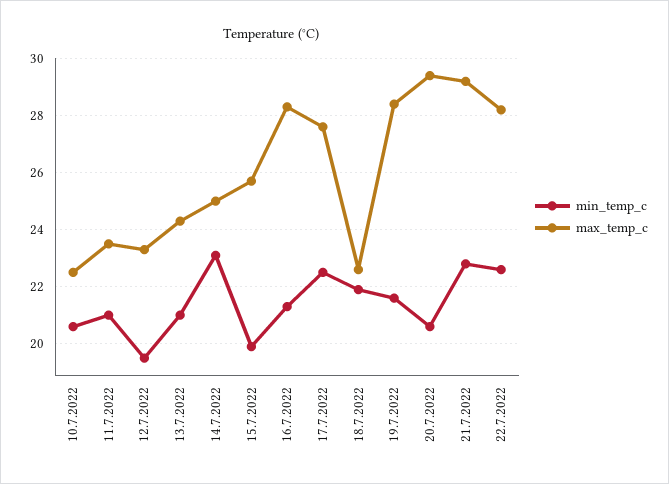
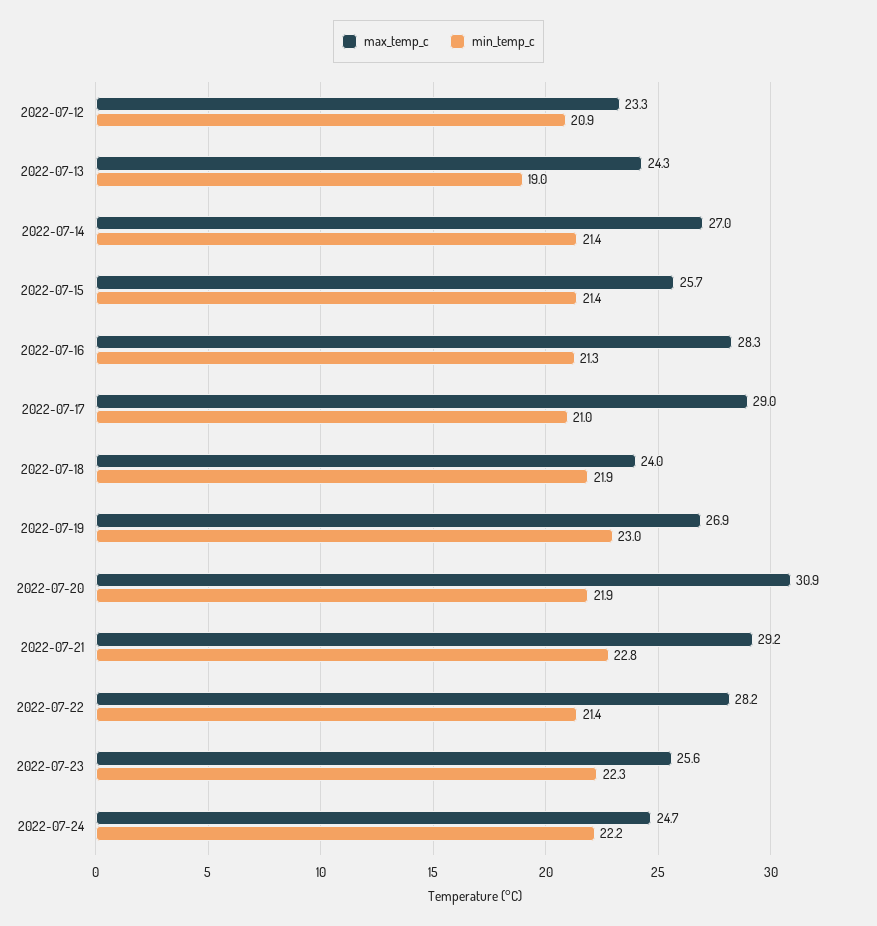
min_temp_c, 10.7.2022: 20.5 -> none
max_temp_c, 10.7.2022: 22.5 -> none
min_temp_c, 11.7.2022: 21 -> none
max_temp_c, 11.7.2022: 23.5 -> none
min_temp_c, 12.7.2022: 19.5 -> 20.9
min_temp_c, 13.7.2022: 21 -> 19
min_temp_c, 14.7.2022: 23 -> 21.4
max_temp_c, 14.7.2022: 25 -> 27
min_temp_c, 15.7.2022: 20 -> 21.4
min_temp_c, 17.7.2022: 22.5 -> 21
max_temp_c, 17.7.2022: 27.5 -> 29
max_temp_c, 18.7.2022: 22.5 -> 24
min_temp_c, 19.7.2022: 21.5 -> 23
max_temp_c, 19.7.2022: 28.5 -> 26.9
min_temp_c, 20.7.2022: 20.5 -> 21.9
max_temp_c, 20.7.2022: 29.5 -> 30.9
min_temp_c, 22.7.2022: 22.5 -> 21.4
max_temp_c, 2022-07-23: none -> 25.6
min_temp_c, 2022-07-23: none -> 22.3
max_temp_c, 2022-07-24: none -> 24.7
min_temp_c, 2022-07-24: none -> 22.2

